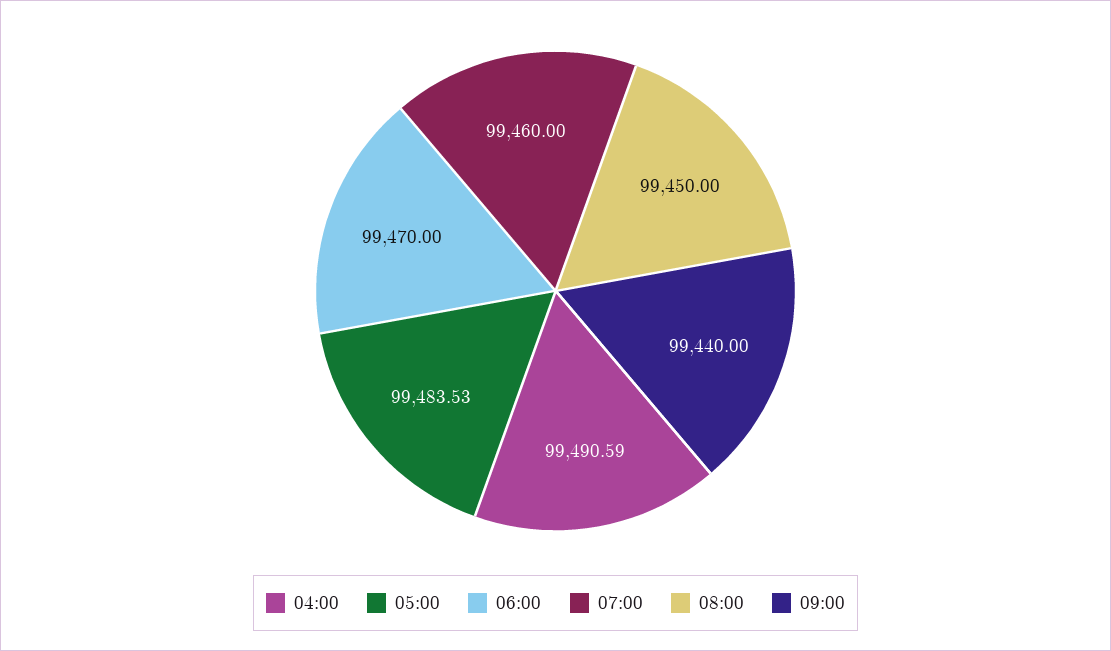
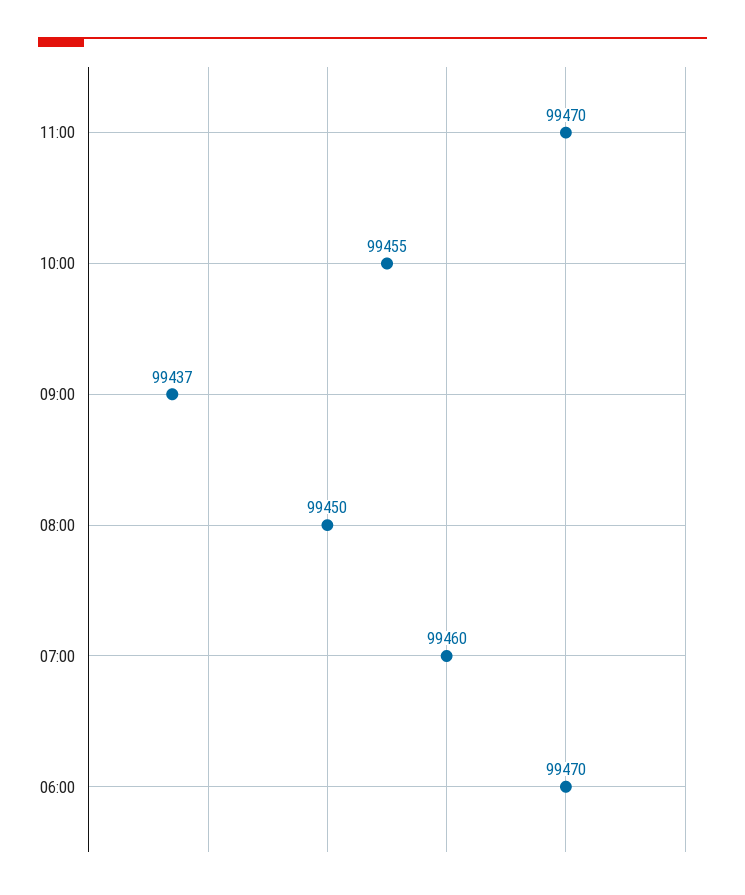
04:00: 99490.59 -> none
05:00: 99483.53 -> none
09:00: 99440 -> 99437
11:00: none -> 99470
10:00: none -> 99455

